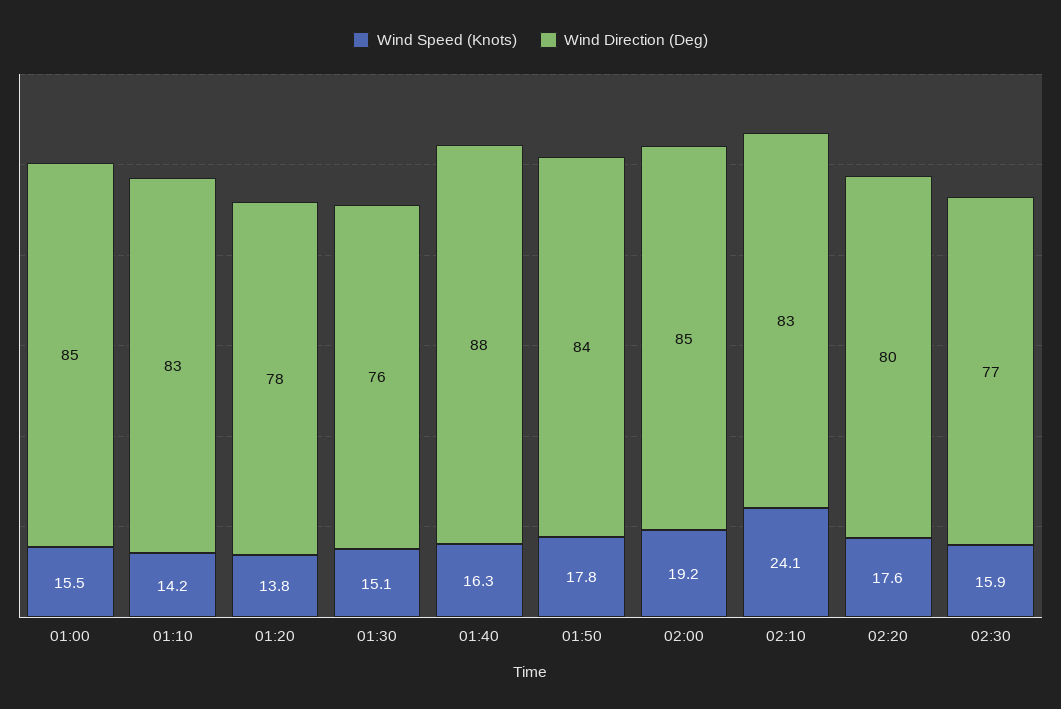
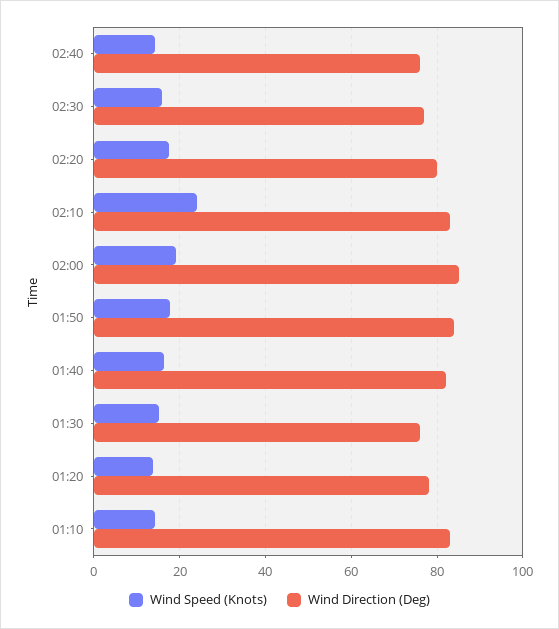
Wind Speed (Knots), 01:00: 15.5 -> none
Wind Direction (Deg), 01:00: 85 -> none
Wind Direction (Deg), 01:40: 88 -> 82
Wind Speed (Knots), 02:40: none -> 14
Wind Direction (Deg), 02:40: none -> 76

